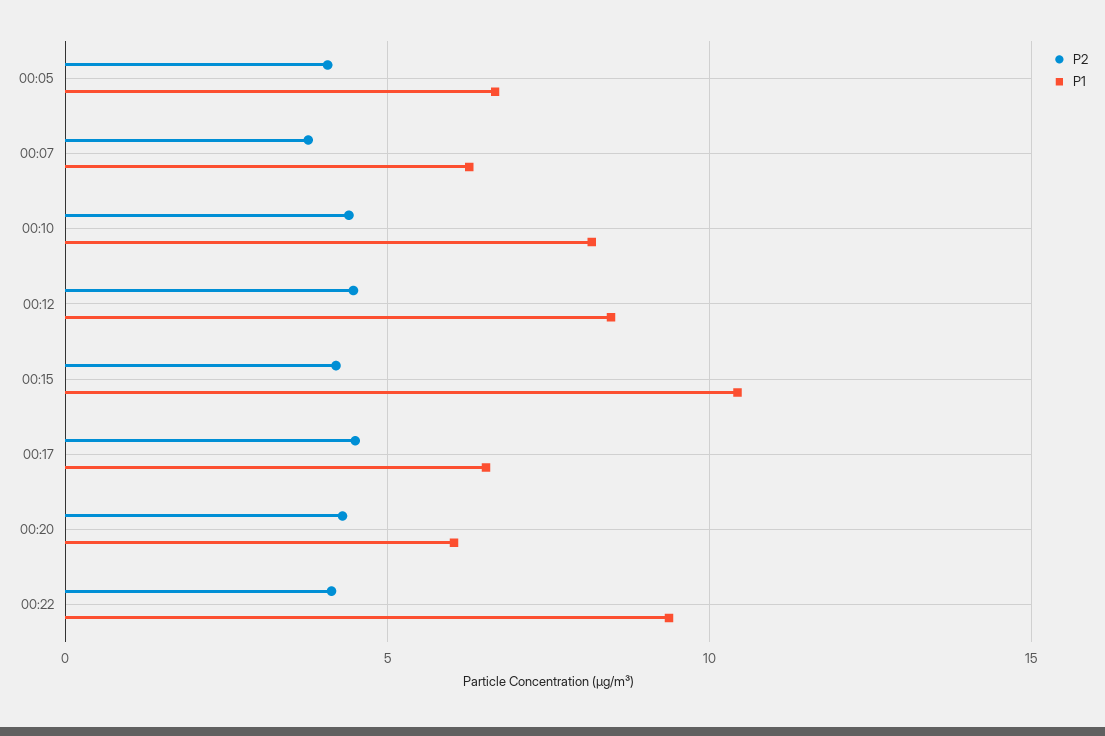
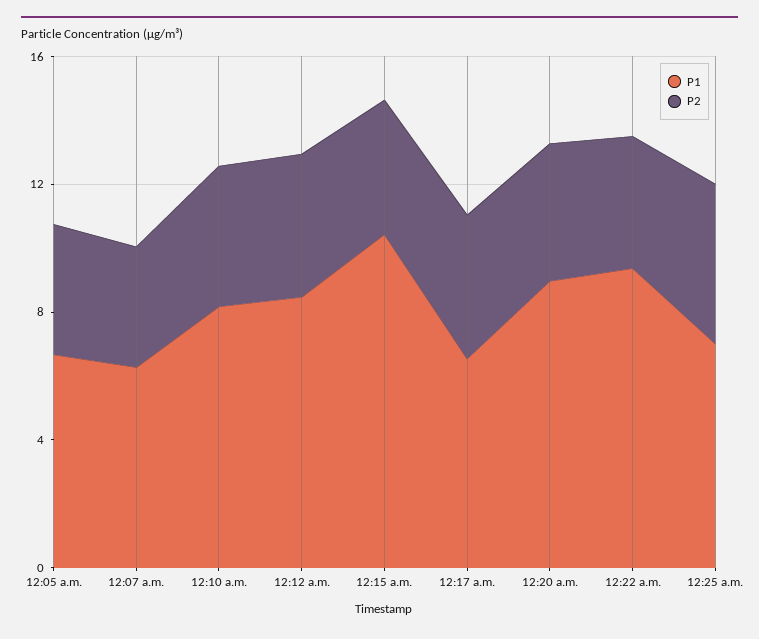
P1, 00:20: 6 -> 9
P1, 12:25 a.m.: none -> 7
P2, 12:25 a.m.: none -> 5

